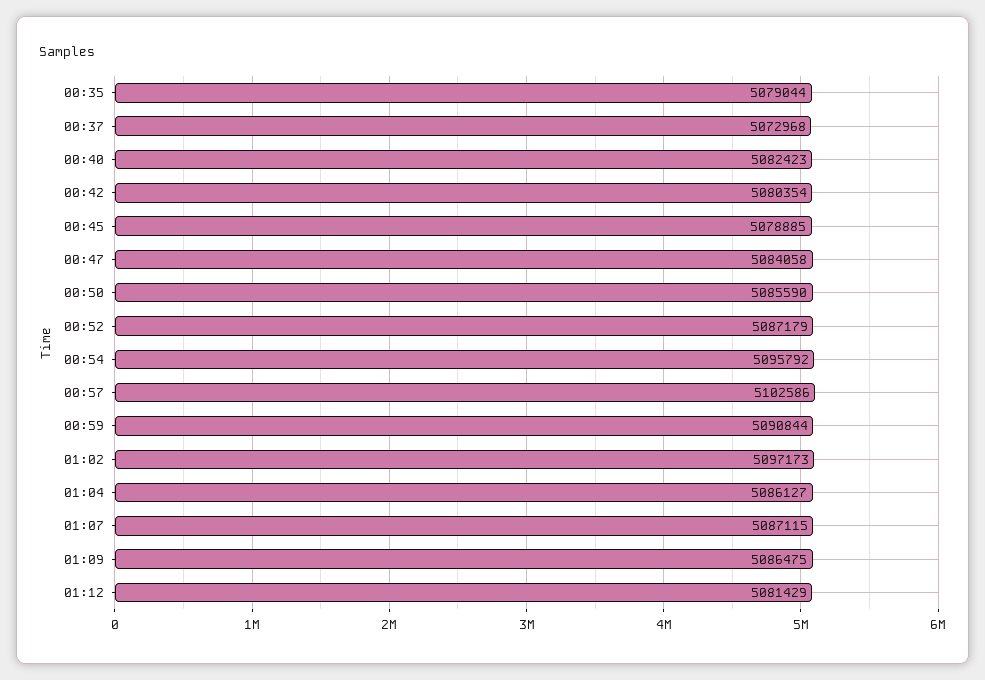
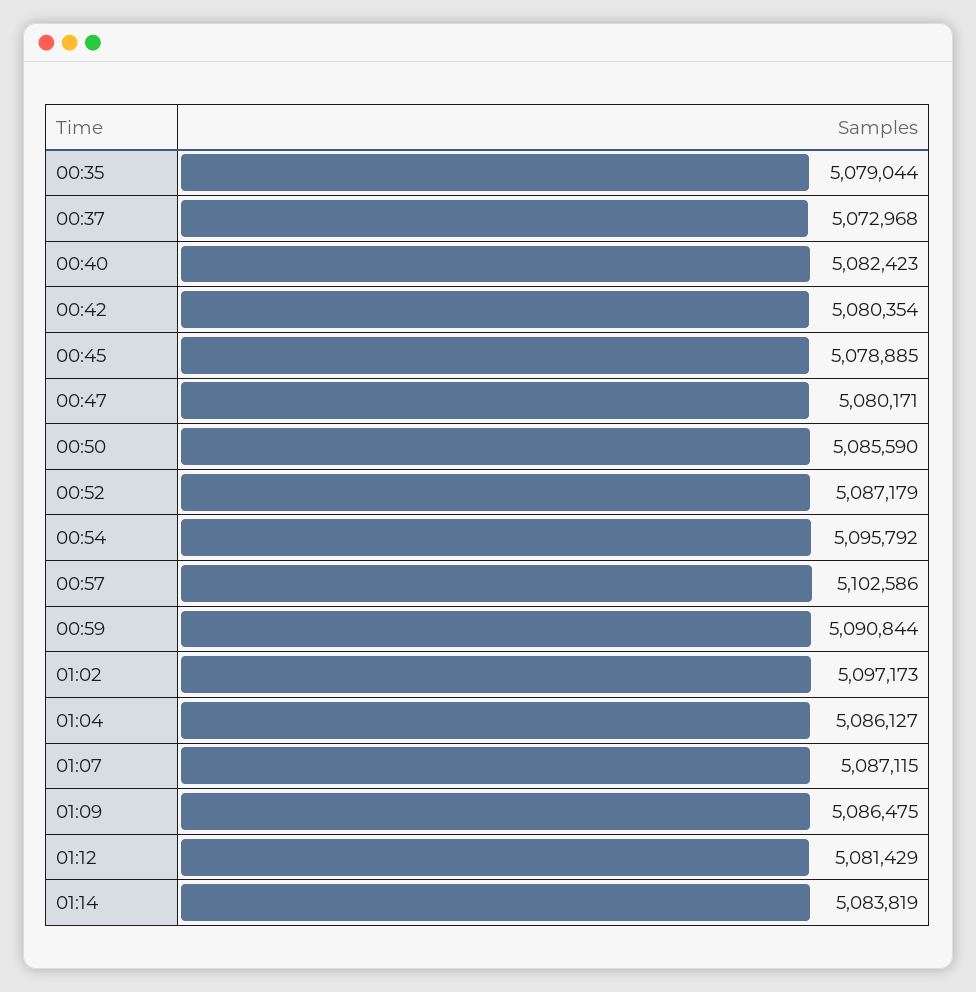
00:47: 5084058 -> 5080171
01:14: none -> 5083819

